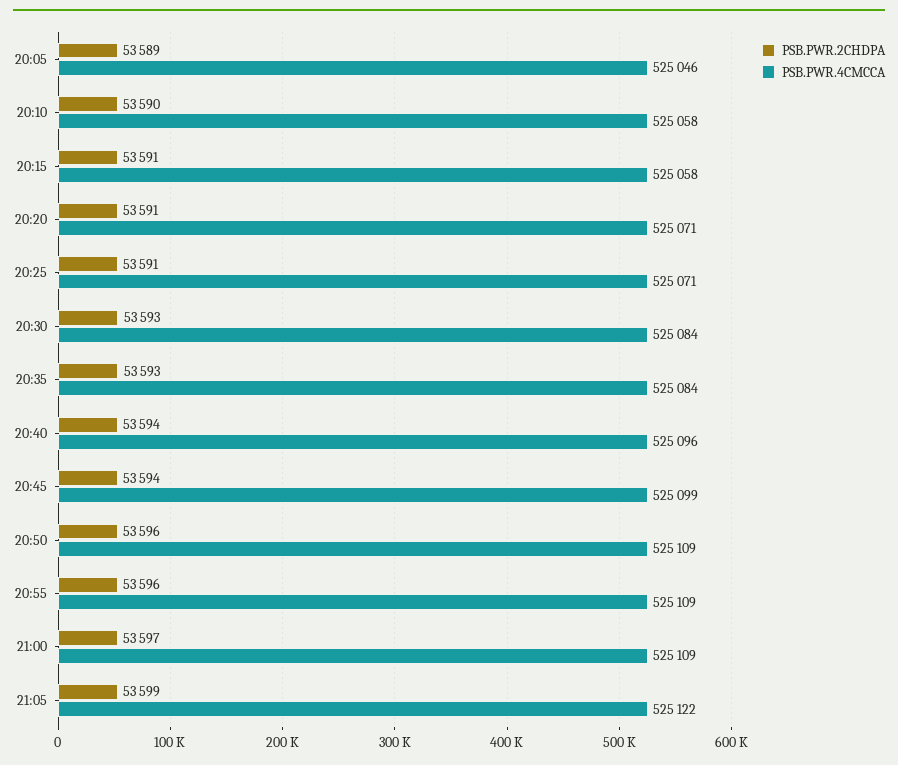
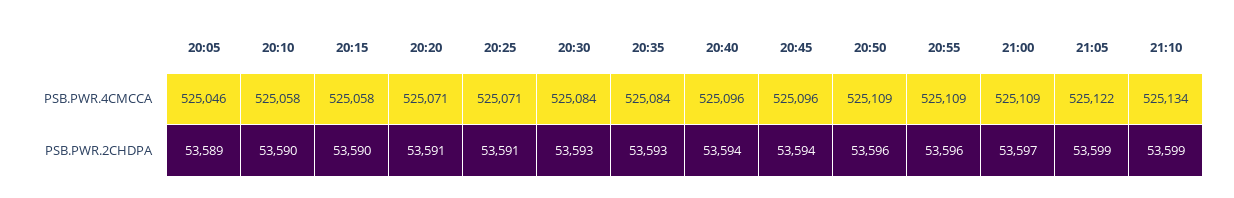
PSB.PWR.2CHDPA, 20:15: 53591 -> 53590
PSB.PWR.4CMCCA, 20:45: 525099 -> 525096
PSB.PWR.4CMCCA, 21:10: none -> 525134
PSB.PWR.2CHDPA, 21:10: none -> 53599

